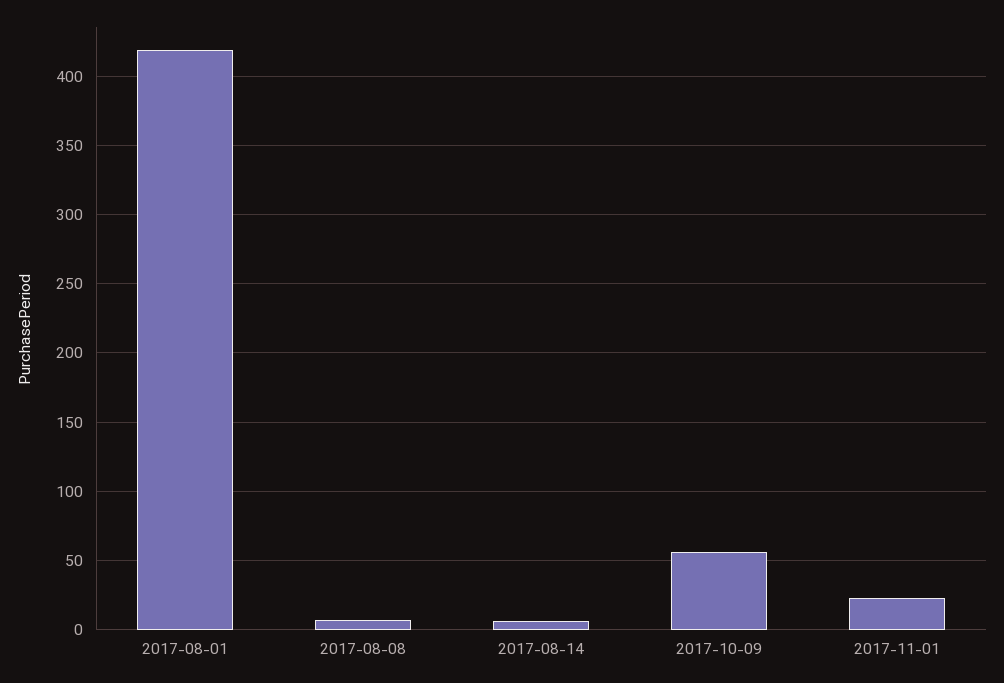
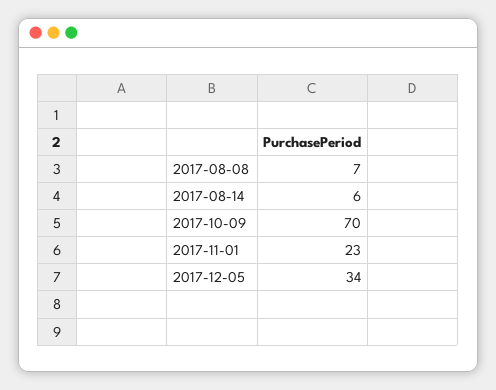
2017-08-01: 420 -> none
2017-10-09: 55 -> 70
2017-12-05: none -> 34

